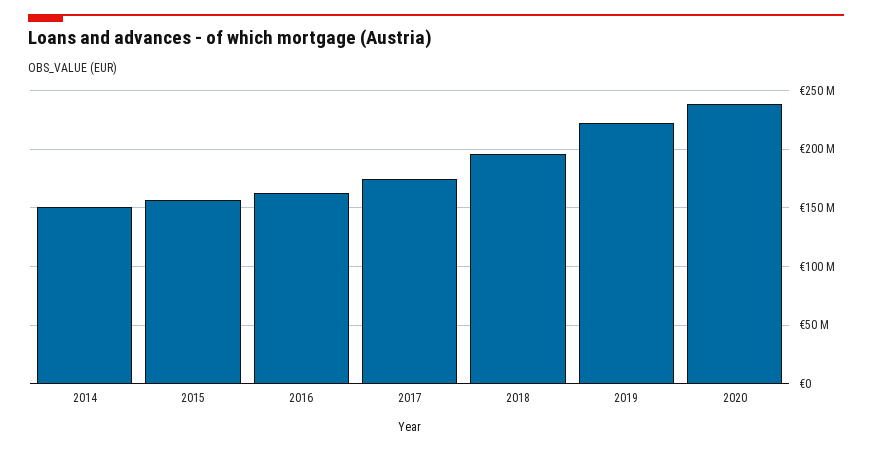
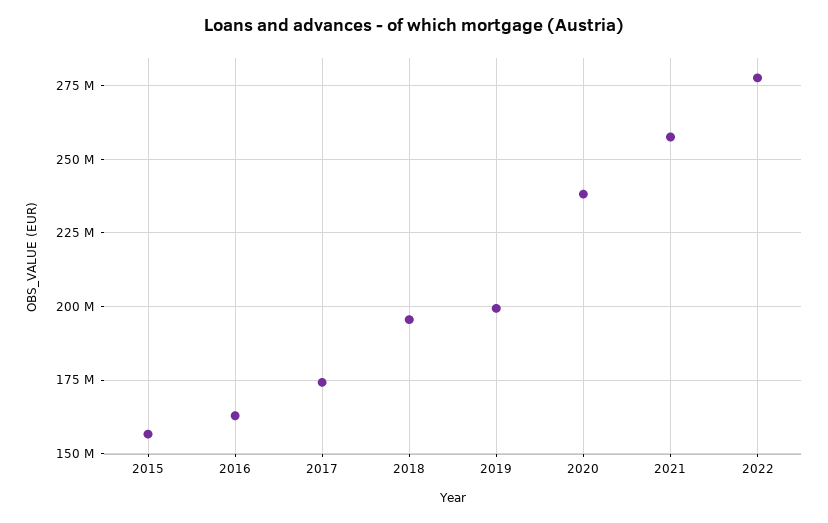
2014: 150000000 -> none
2019: 220000000 -> 200000000
2021: none -> 257500000
2022: none -> 277500000

